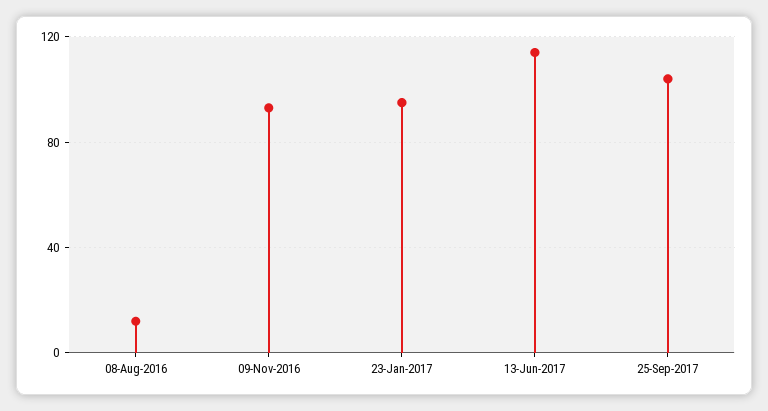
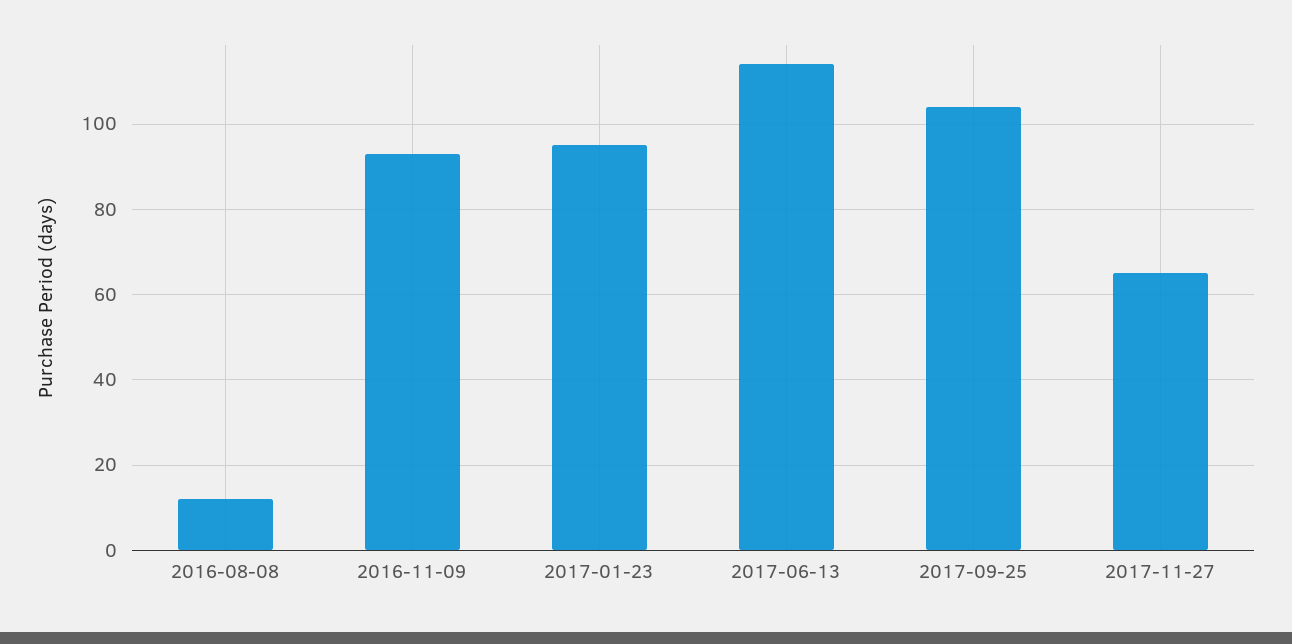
2017-11-27: none -> 65

